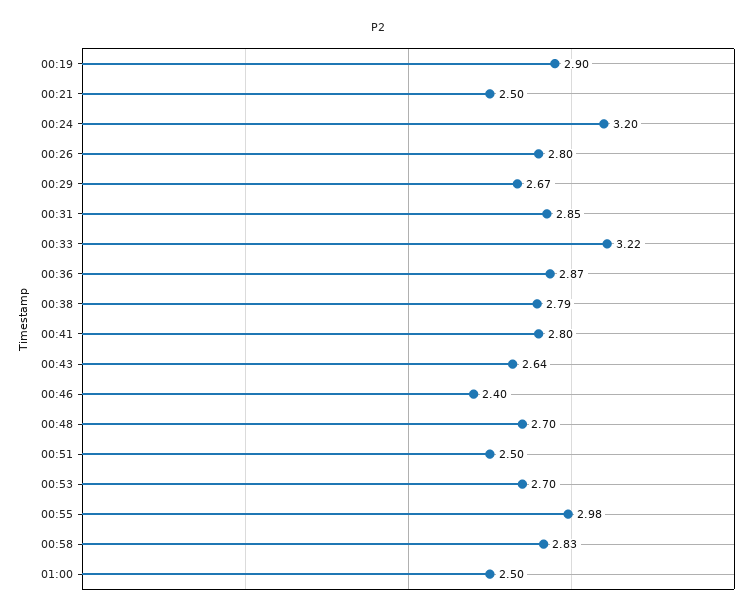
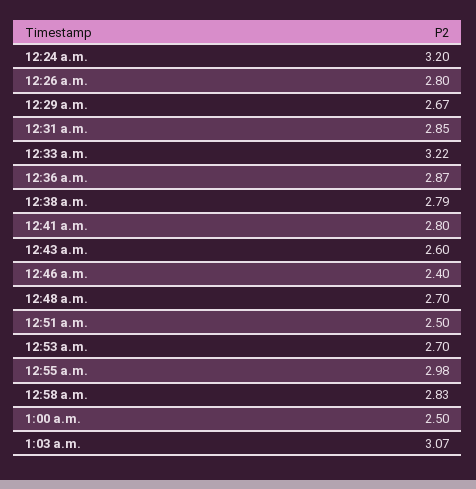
00:19: 2.9 -> none
00:21: 2.5 -> none
00:43: 2.64 -> 2.6
1:03 a.m.: none -> 3.07

